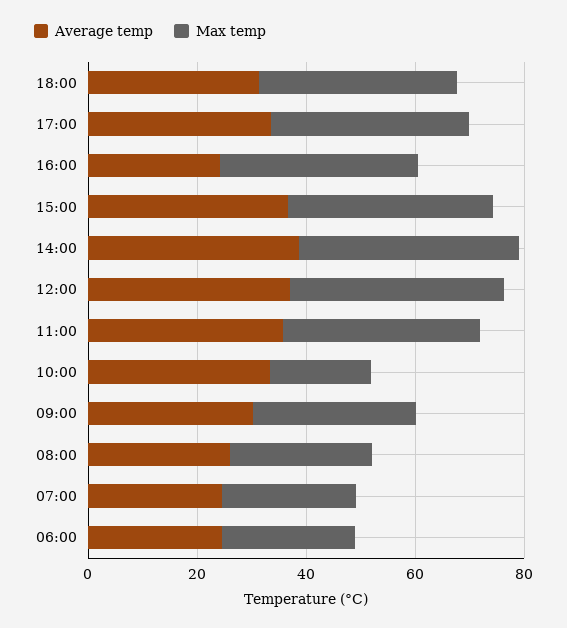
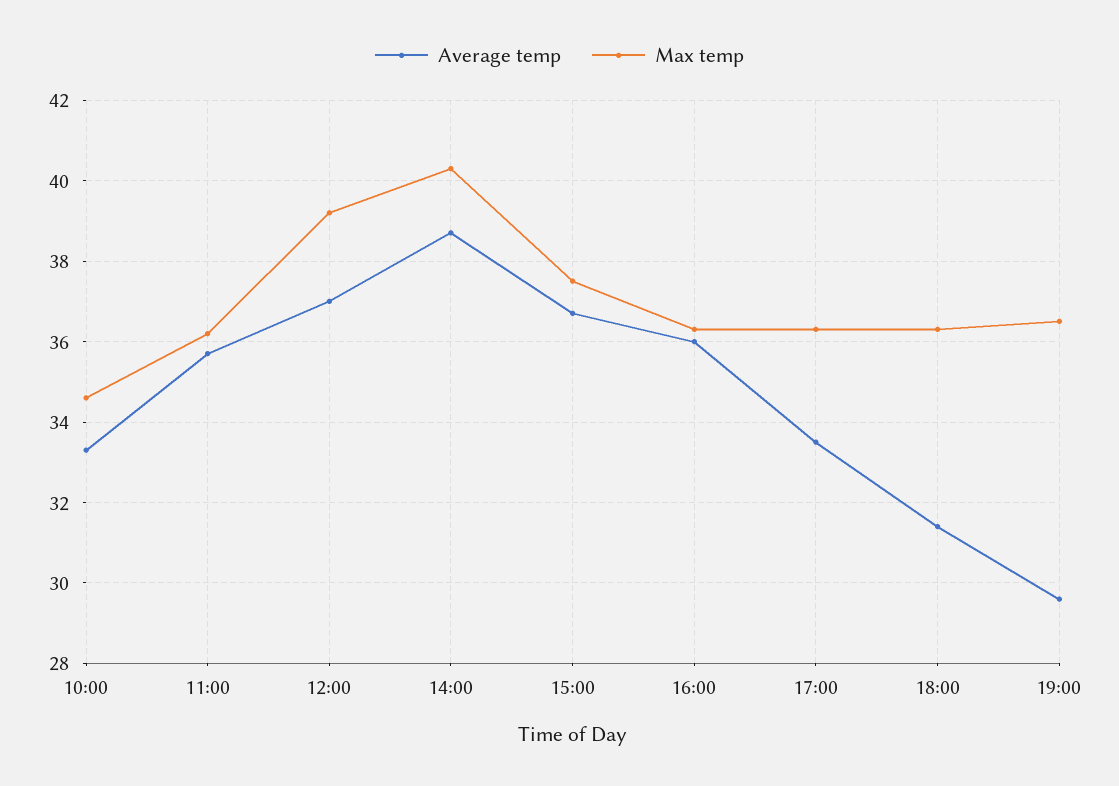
Average temp, 16:00: 25 -> 36
Max temp, 10:00: 20 -> 34.5
Average temp, 09:00: 30 -> none
Max temp, 09:00: 30 -> none
Average temp, 08:00: 25 -> none
Max temp, 08:00: 25 -> none
Average temp, 07:00: 25 -> none
Max temp, 07:00: 25 -> none
Average temp, 06:00: 25 -> none
Max temp, 06:00: 25 -> none
Average temp, 19:00: none -> 29.5
Max temp, 19:00: none -> 36.5

